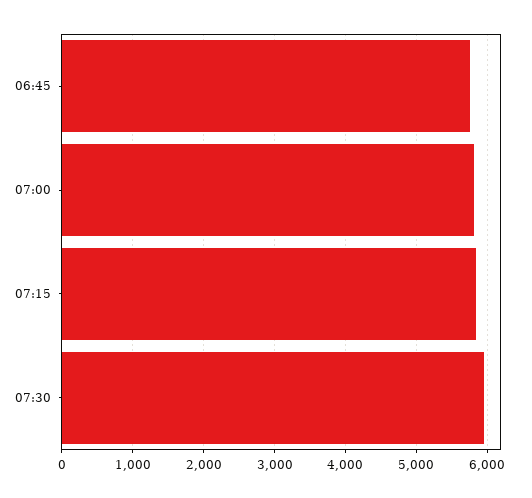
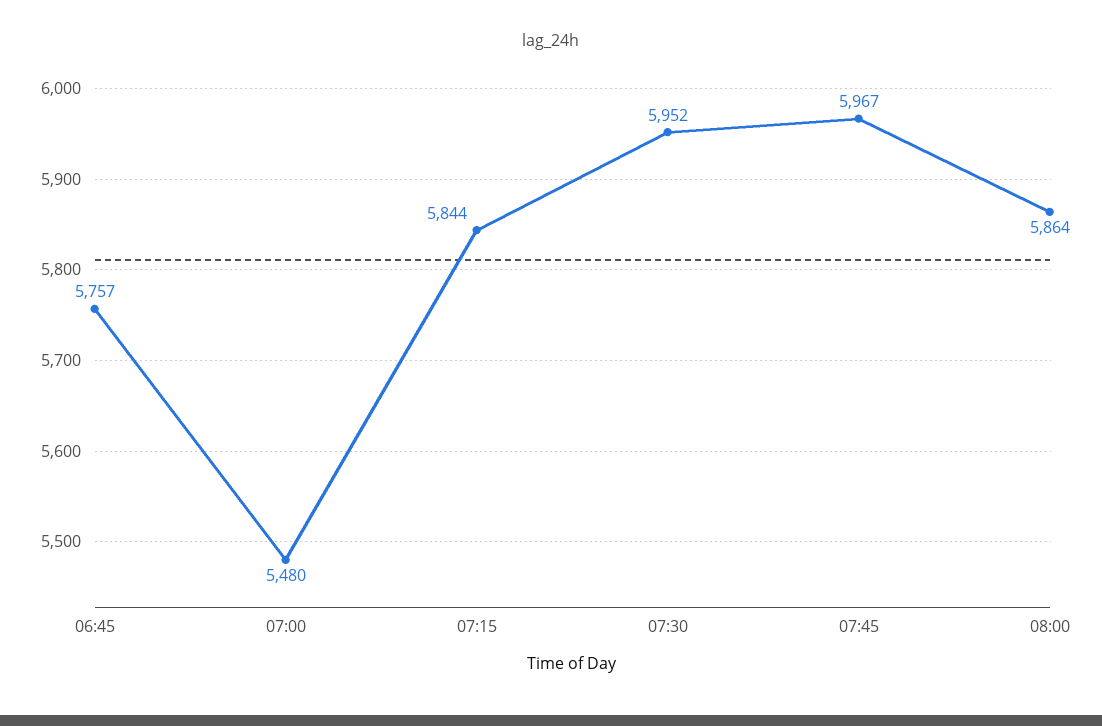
07:00: 5800 -> 5480
07:45: none -> 5967
08:00: none -> 5864

